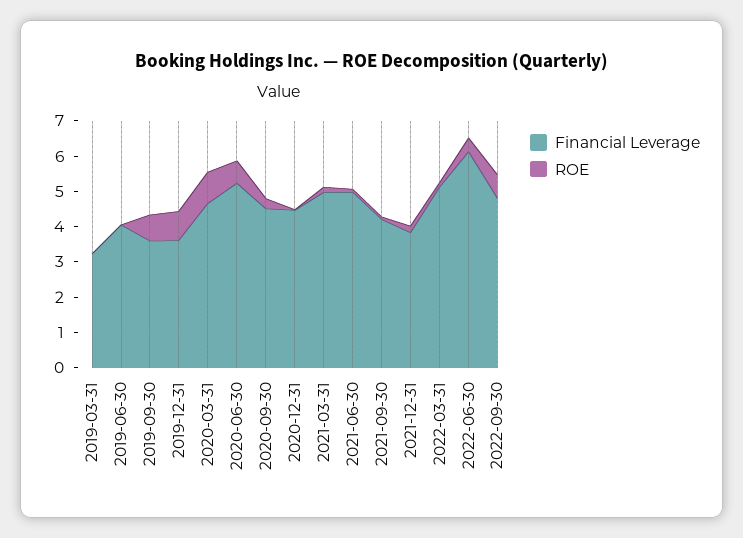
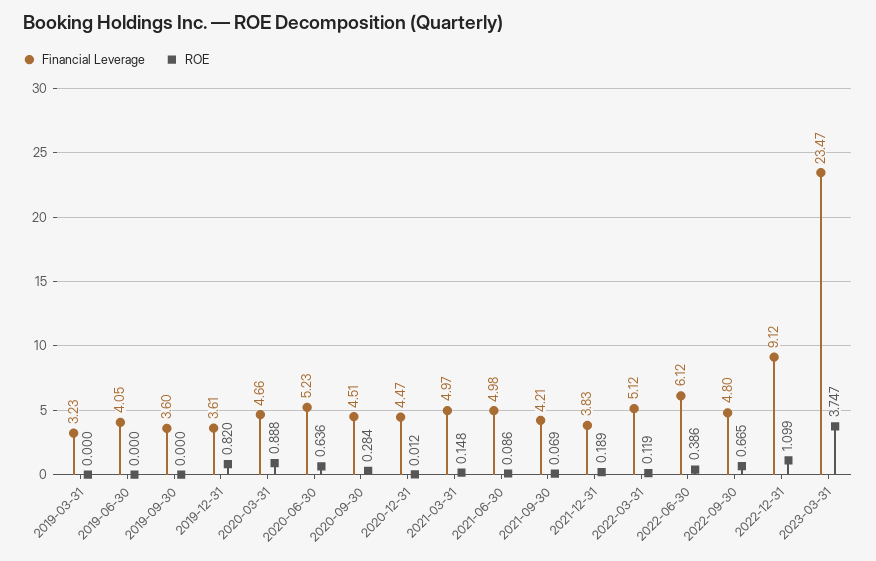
ROE, 2019-09-30: 0.75 -> 0
Financial Leverage, 2022-12-31: none -> 9.12
ROE, 2022-12-31: none -> 1.099
Financial Leverage, 2023-03-31: none -> 23.47
ROE, 2023-03-31: none -> 3.747

